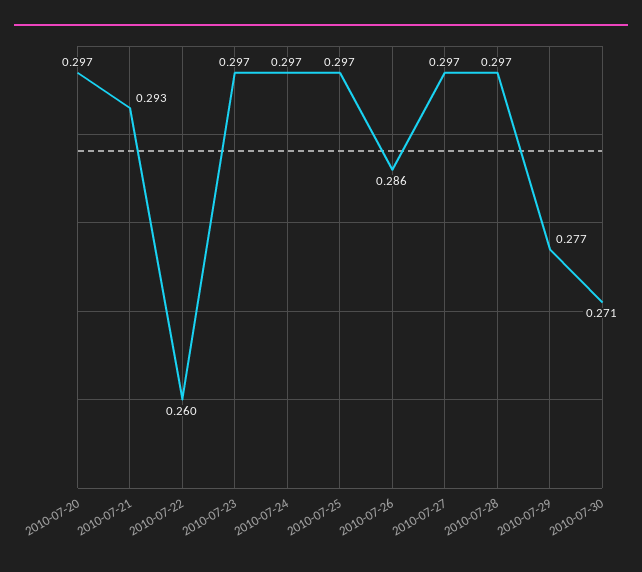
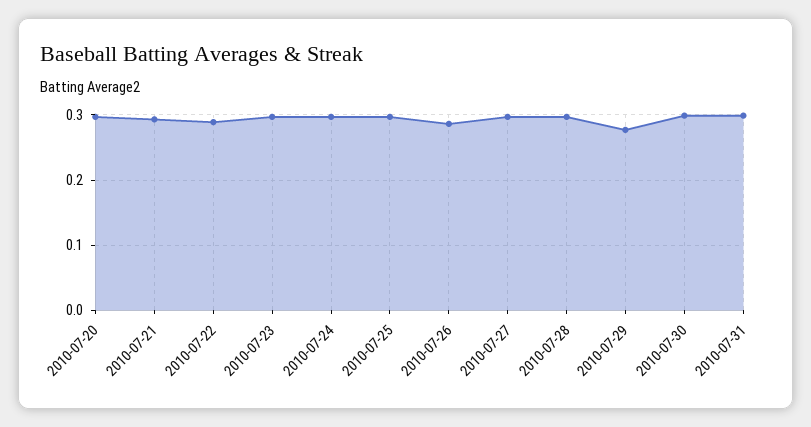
2010-07-22: 0.26 -> 0.29
2010-07-30: 0.271 -> 0.3
2010-07-31: none -> 0.3

